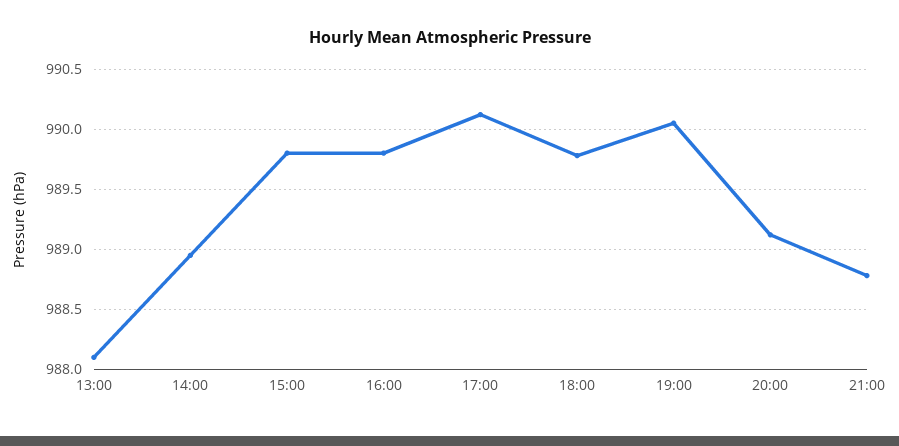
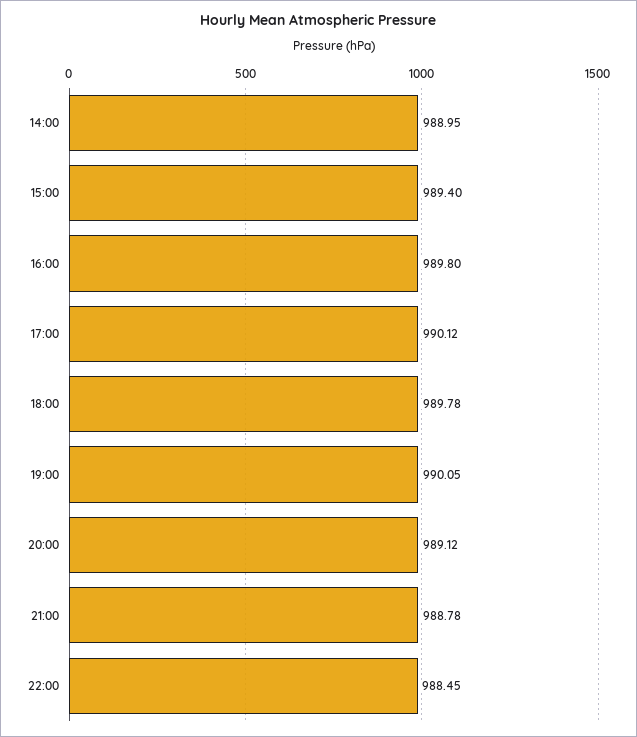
13:00: 988.1 -> none
15:00: 989.8 -> 989.4
22:00: none -> 988.45

